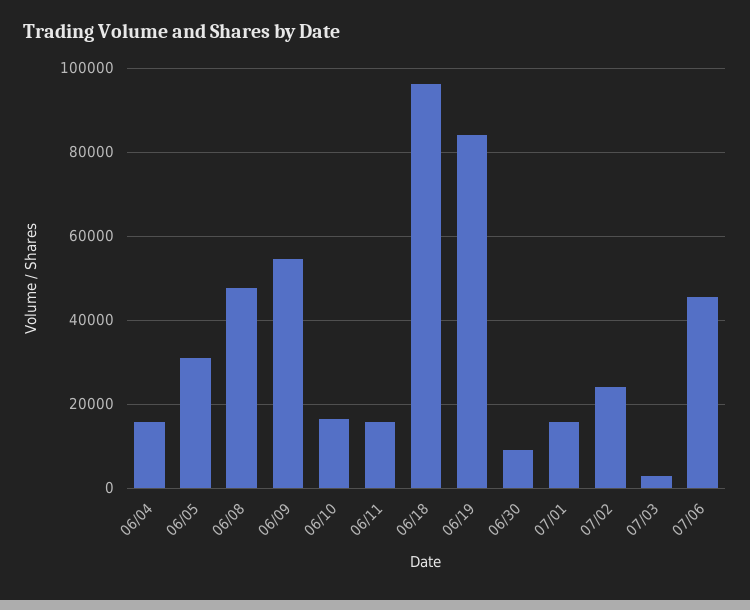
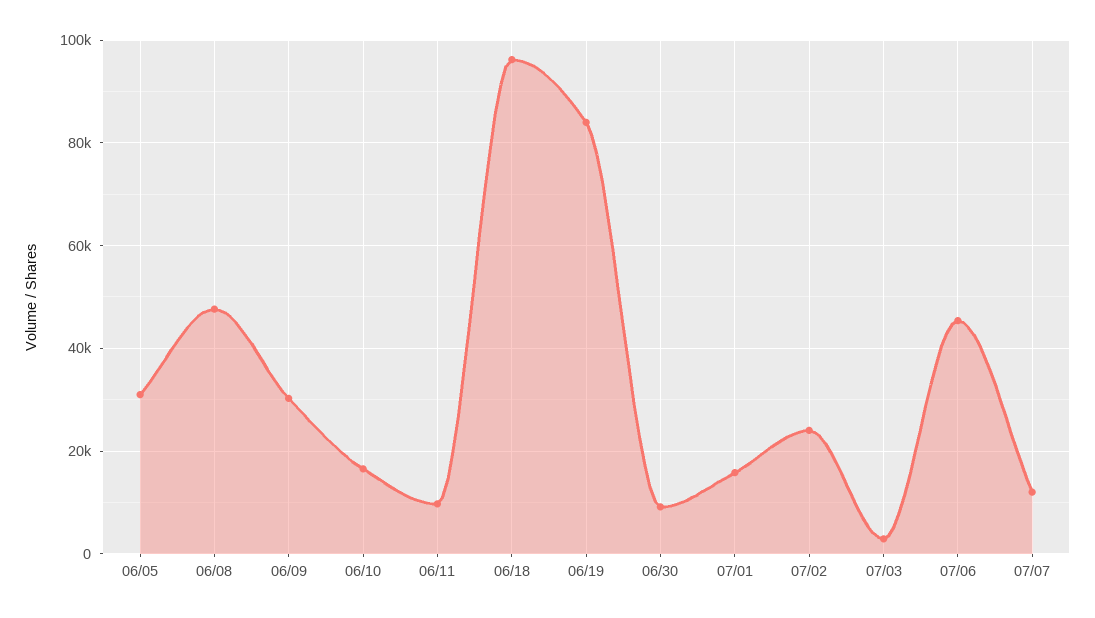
06/04: 16000 -> none
06/09: 54000 -> 30000
06/11: 16000 -> 10000
07/07: none -> 12000

